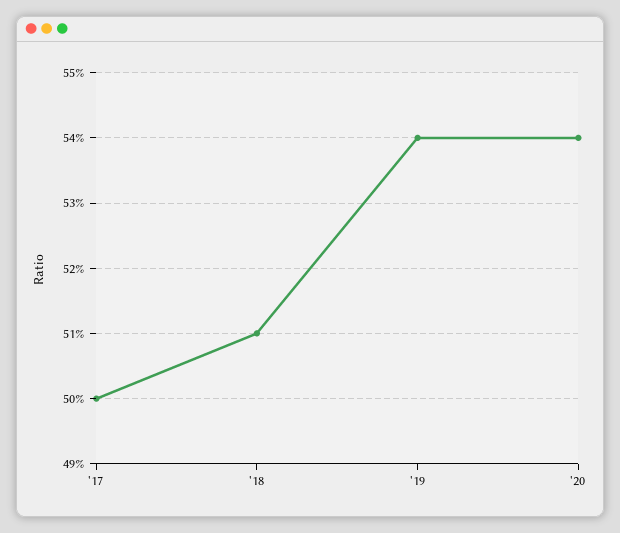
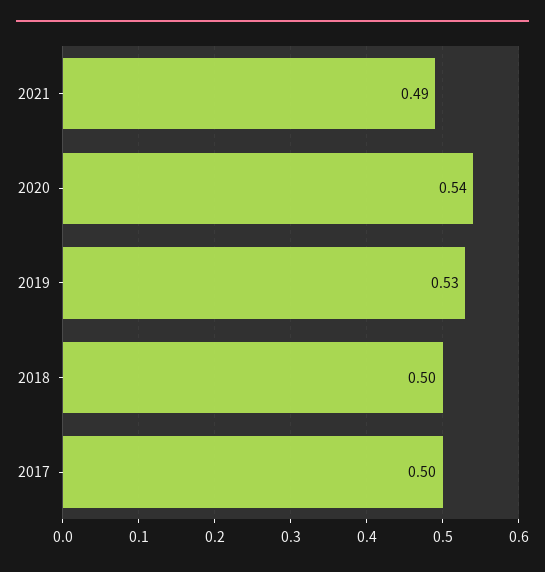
'18: 0.51 -> 0.5
'19: 0.54 -> 0.53
2021: none -> 0.49

